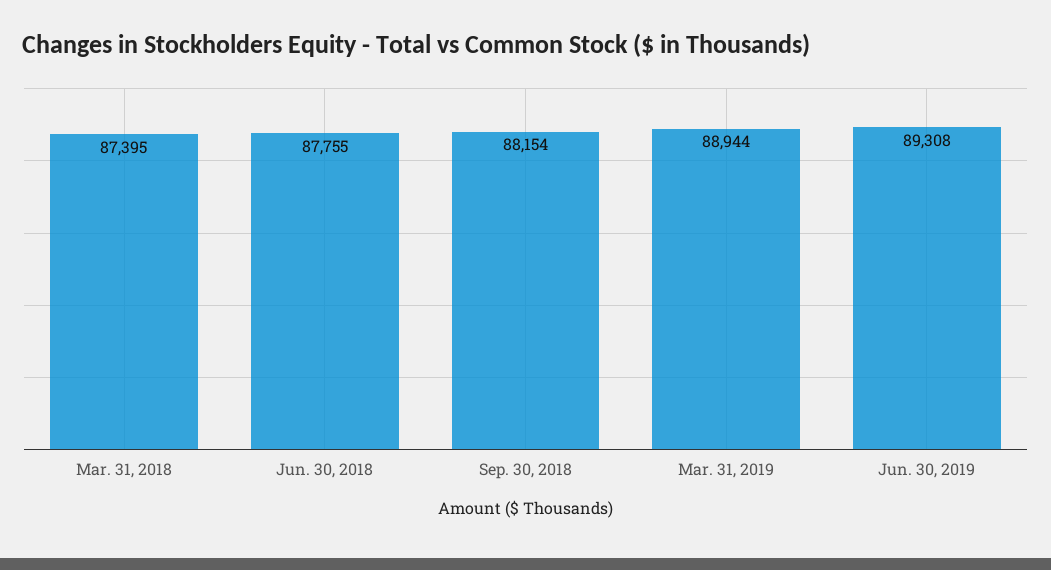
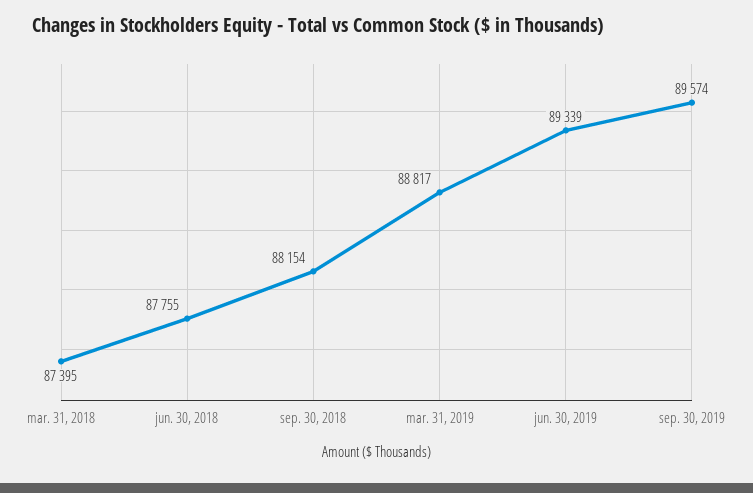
Mar. 31, 2019: 88944 -> 88817
Jun. 30, 2019: 89308 -> 89339
sep. 30, 2019: none -> 89574

